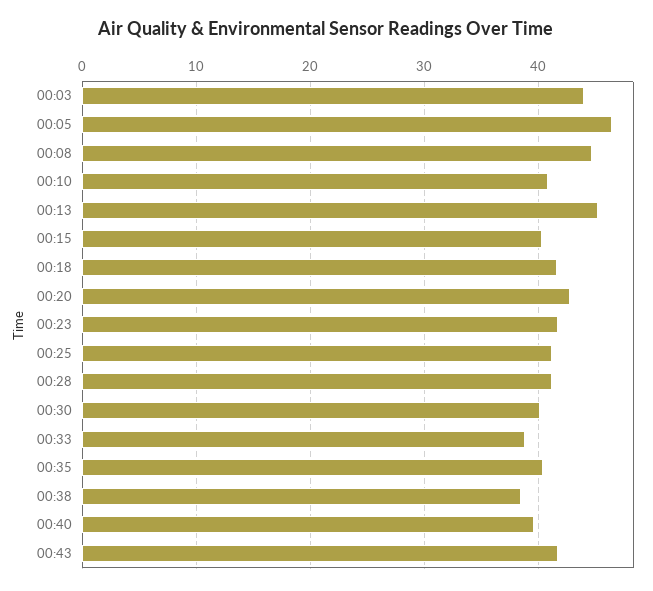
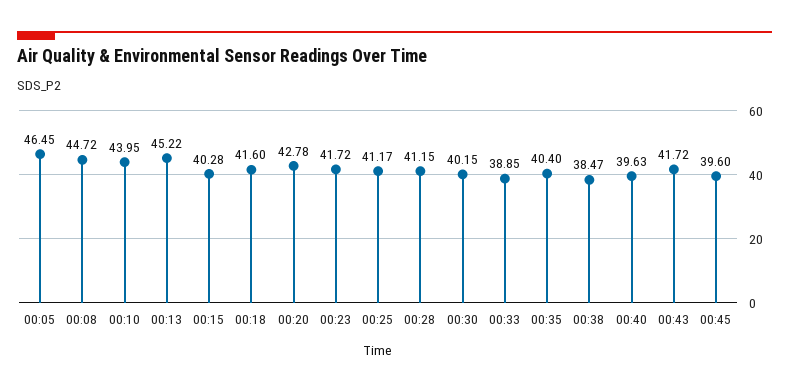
00:03: 44 -> none
00:10: 41 -> 43.95
00:45: none -> 39.6

